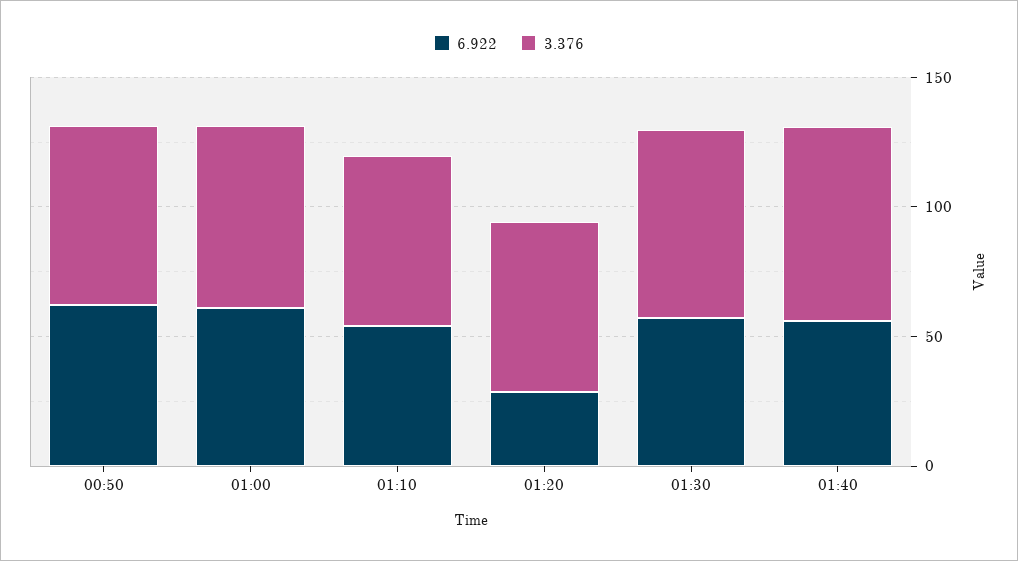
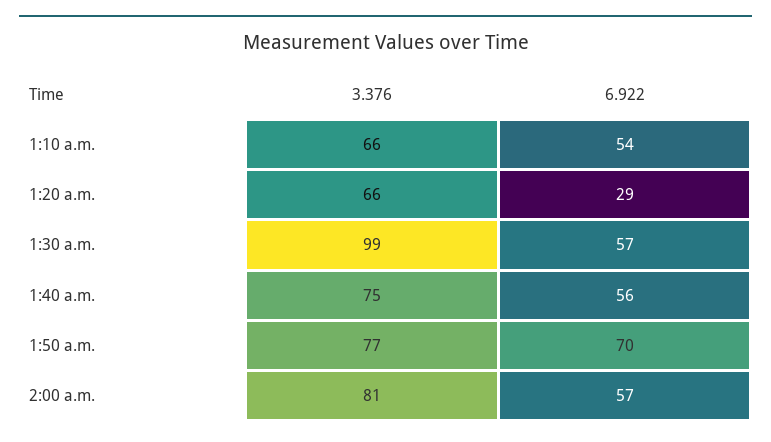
6.922, 00:50: 60 -> none
3.376, 00:50: 70 -> none
6.922, 01:00: 60 -> none
3.376, 01:00: 70 -> none
3.376, 01:30: 70 -> 99
3.376, 1:50 a.m.: none -> 77
6.922, 1:50 a.m.: none -> 70
3.376, 2:00 a.m.: none -> 81
6.922, 2:00 a.m.: none -> 57

